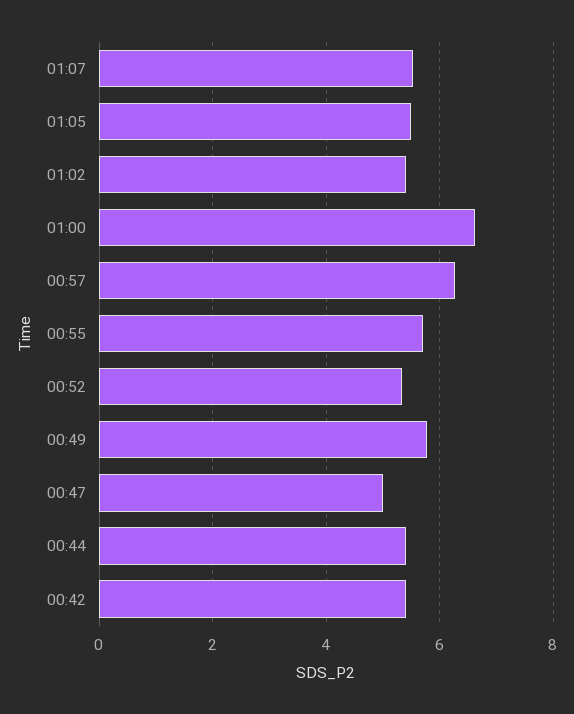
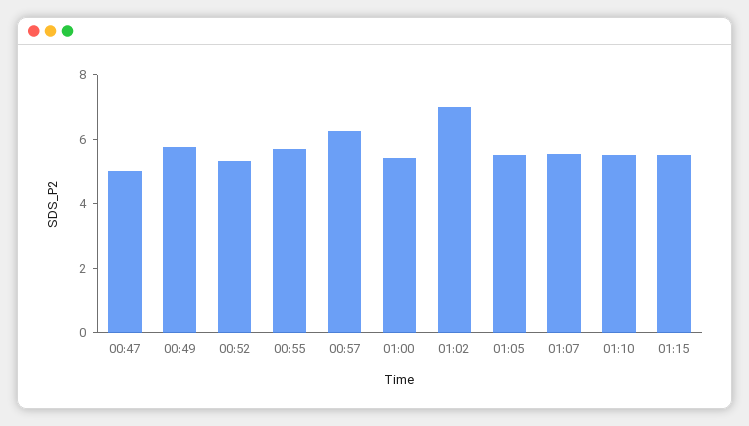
01:02: 5.4 -> 7
01:00: 6.6 -> 5.5
00:44: 5.4 -> none
00:42: 5.4 -> none
01:10: none -> 5.5
01:15: none -> 5.5

